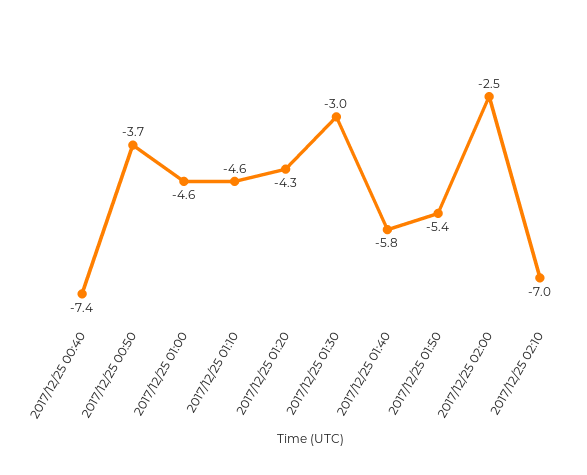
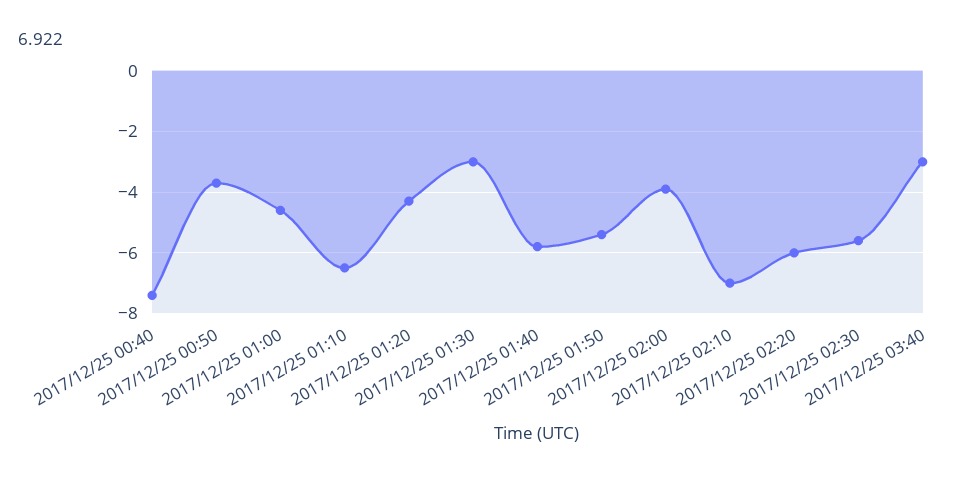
2017/12/25 01:10: -4.6 -> -6.5
2017/12/25 02:00: -2.5 -> -4
2017/12/25 02:20: none -> -6
2017/12/25 02:30: none -> -5.5
2017/12/25 03:40: none -> -3

